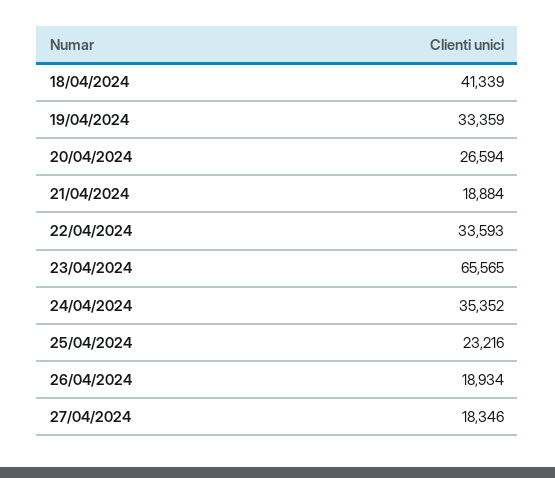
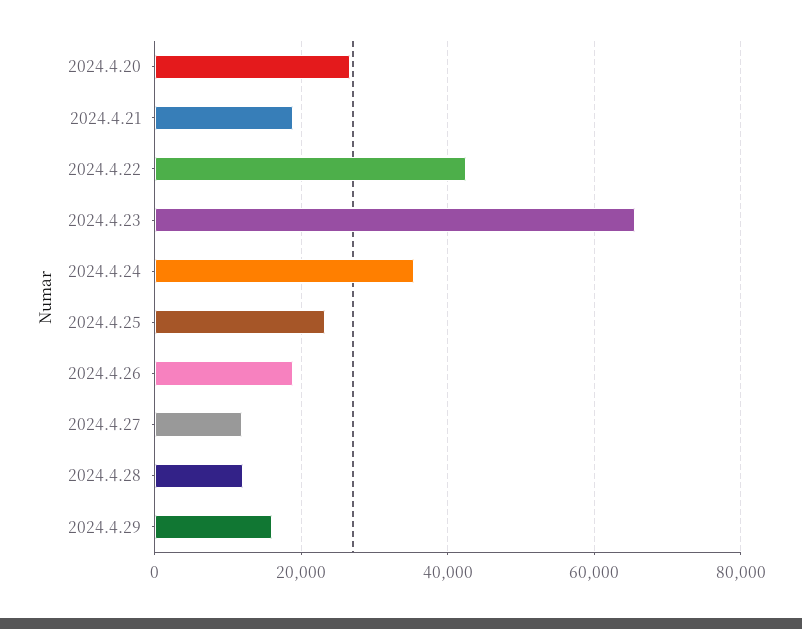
18/04/2024: 41339 -> none
19/04/2024: 33359 -> none
22/04/2024: 33593 -> 42000
27/04/2024: 18346 -> 12000
2024.4.28: none -> 12000
2024.4.29: none -> 16000

